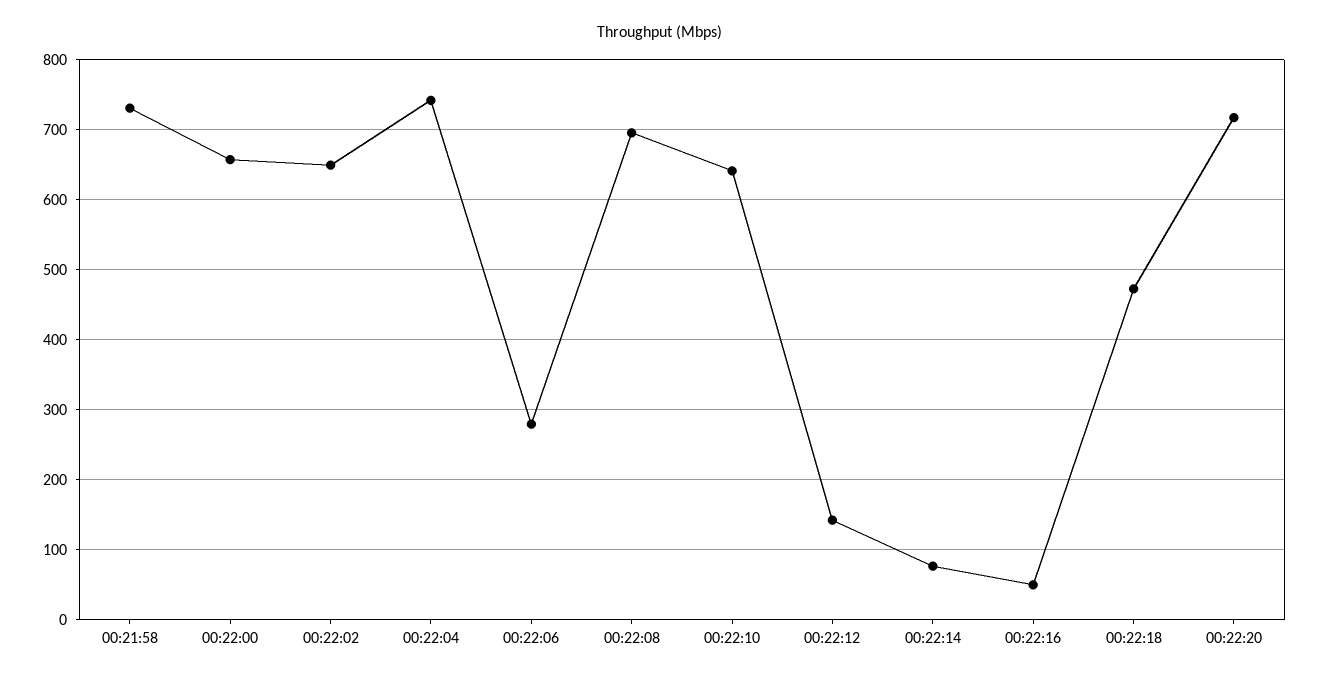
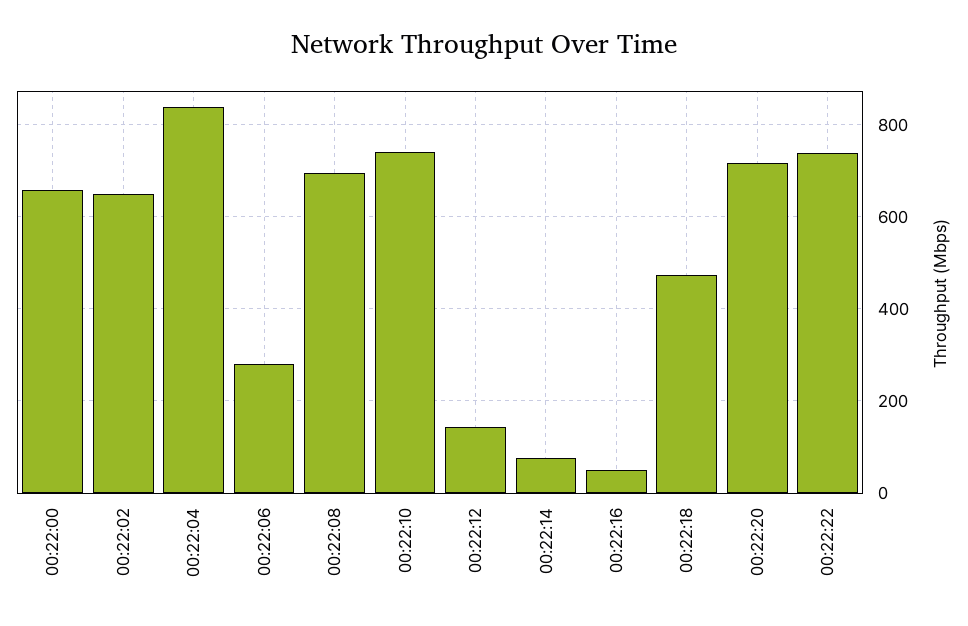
00:21:58: 730 -> none
00:22:04: 740 -> 840
00:22:10: 640 -> 740
00:22:22: none -> 740

